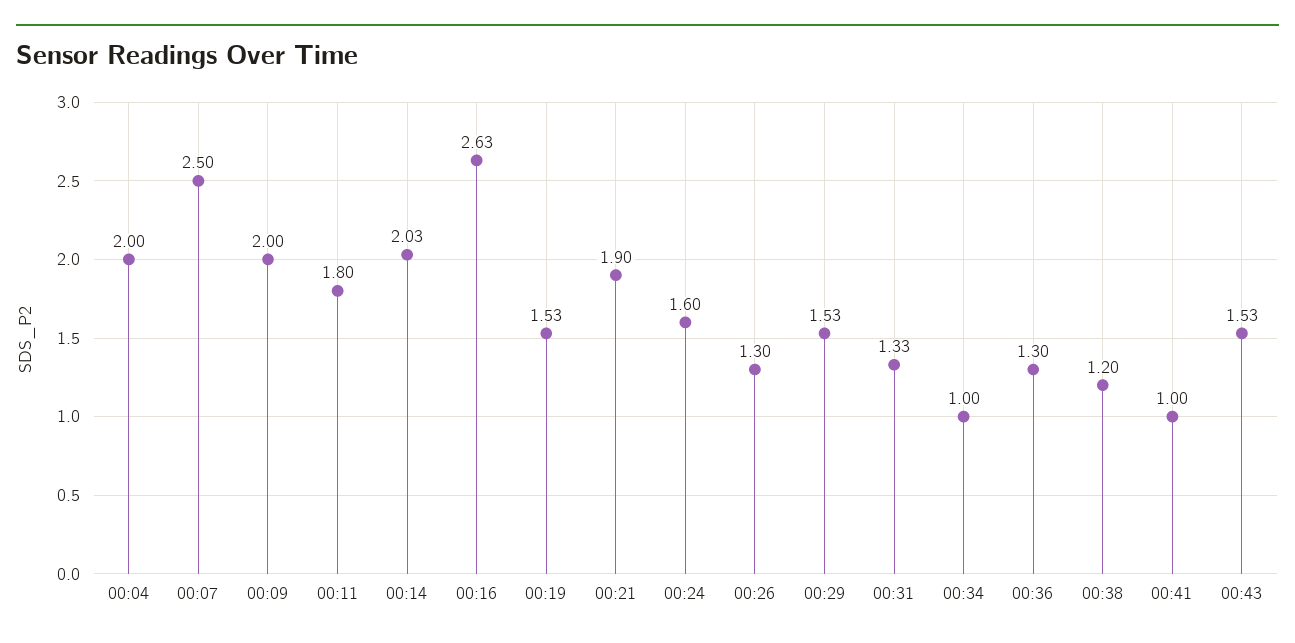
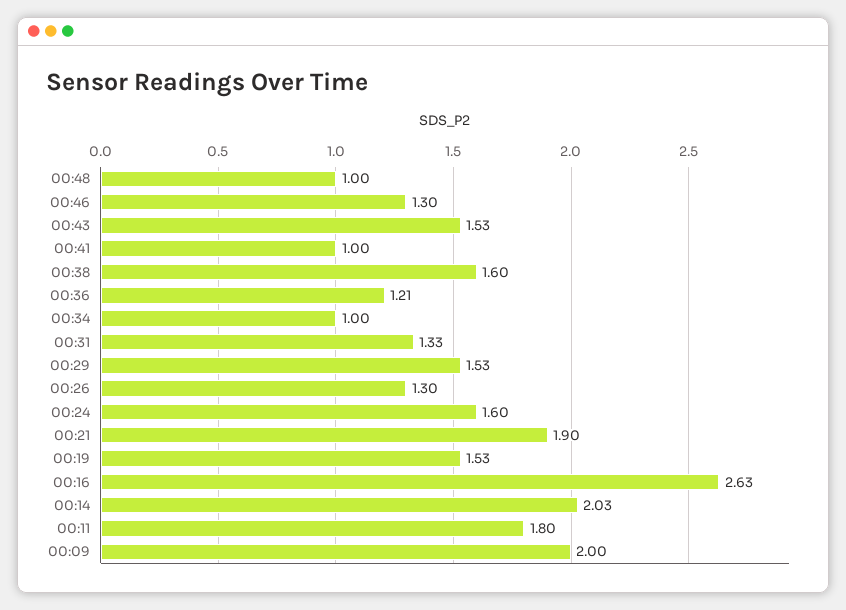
00:04: 2 -> none
00:07: 2.5 -> none
00:36: 1.3 -> 1.21
00:38: 1.2 -> 1.6
00:48: none -> 1
00:46: none -> 1.3

